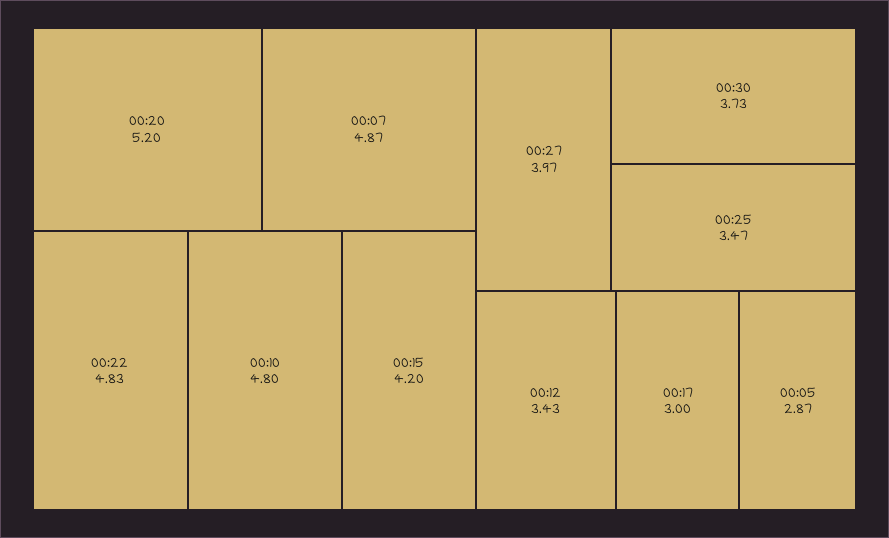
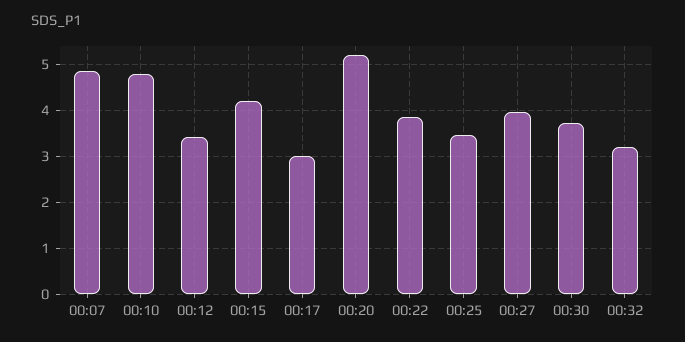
00:22: 4.83 -> 3.8
00:05: 2.87 -> none
00:32: none -> 3.2

